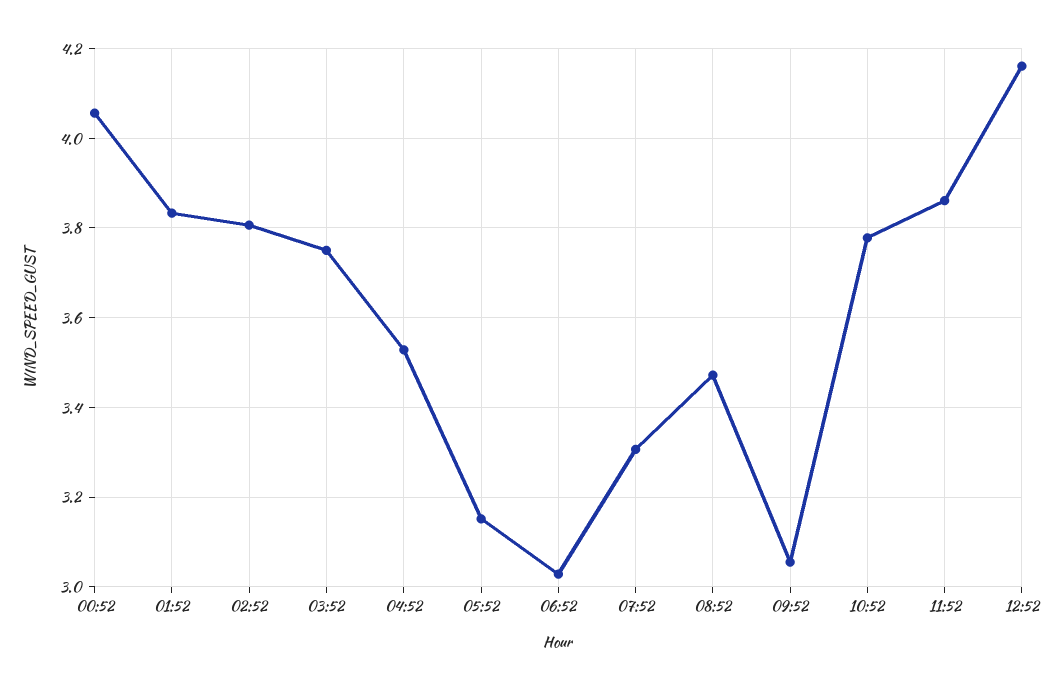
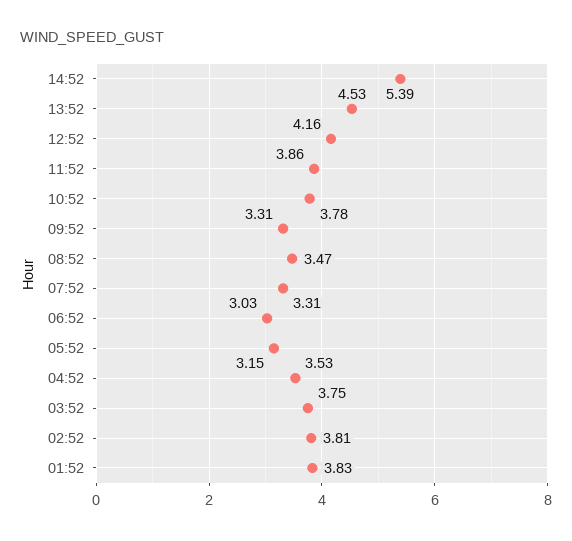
00:52: 4.06 -> none
09:52: 3.06 -> 3.31
14:52: none -> 5.39
13:52: none -> 4.53

